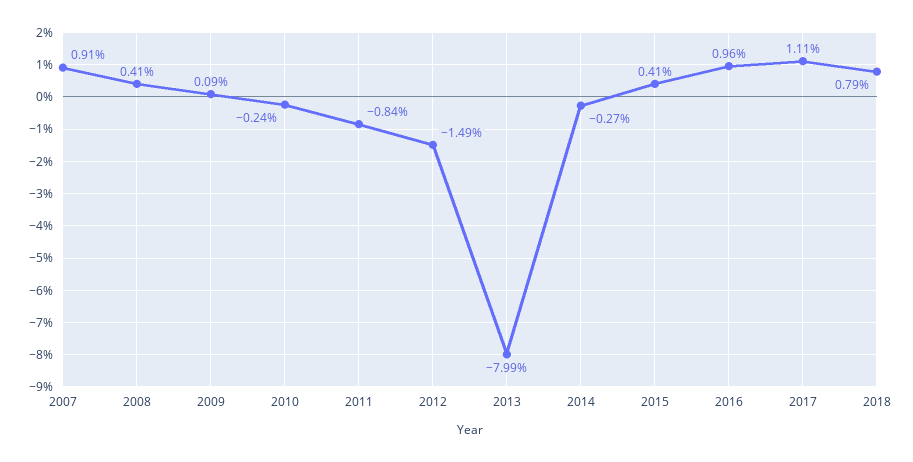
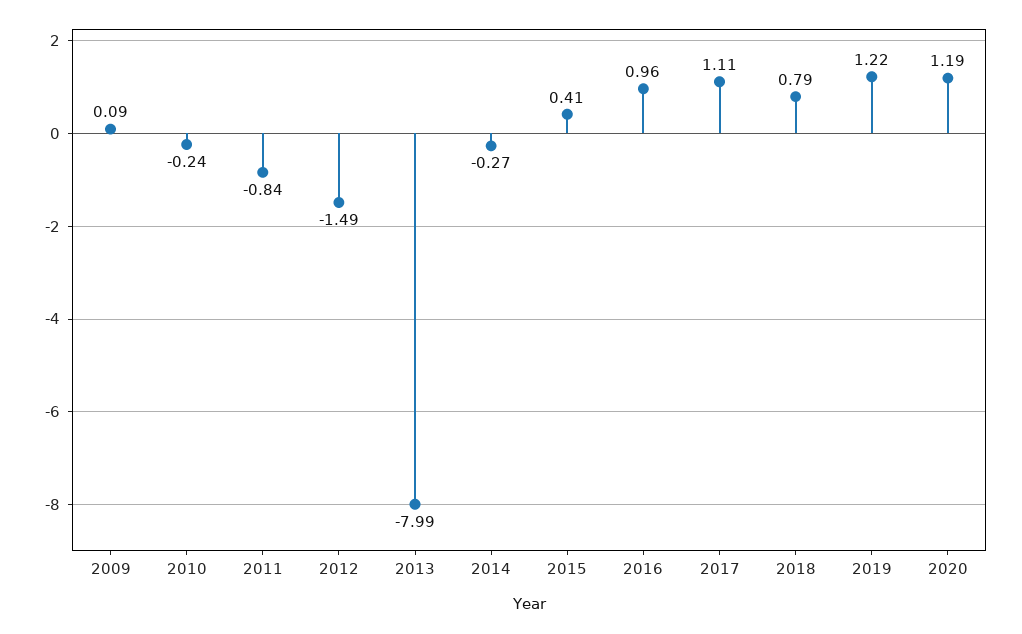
2007: 0.91 -> none
2008: 0.41 -> none
2019: none -> 1.22
2020: none -> 1.19

